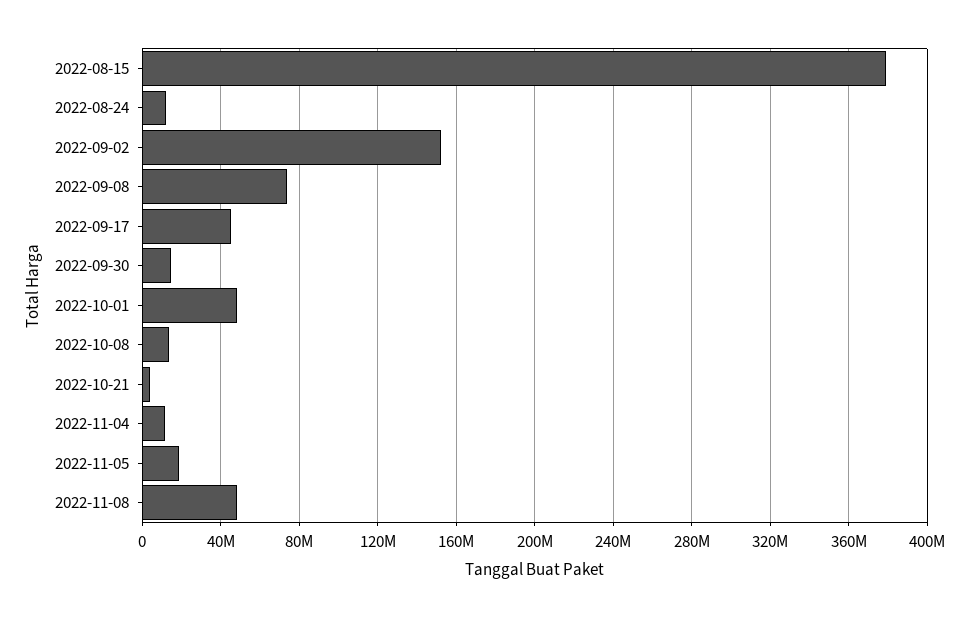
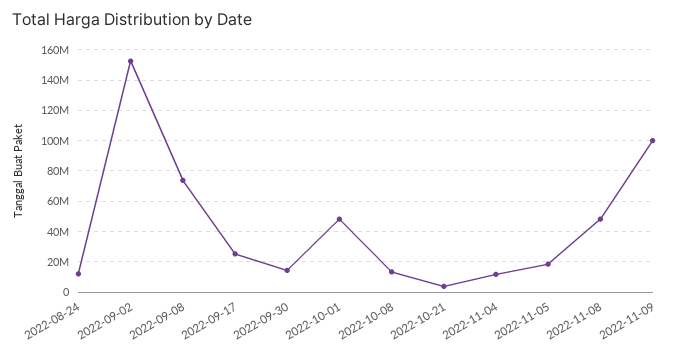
2022-08-15: 380000000 -> none
2022-09-17: 45000000 -> 25000000
2022-11-09: none -> 100000000

